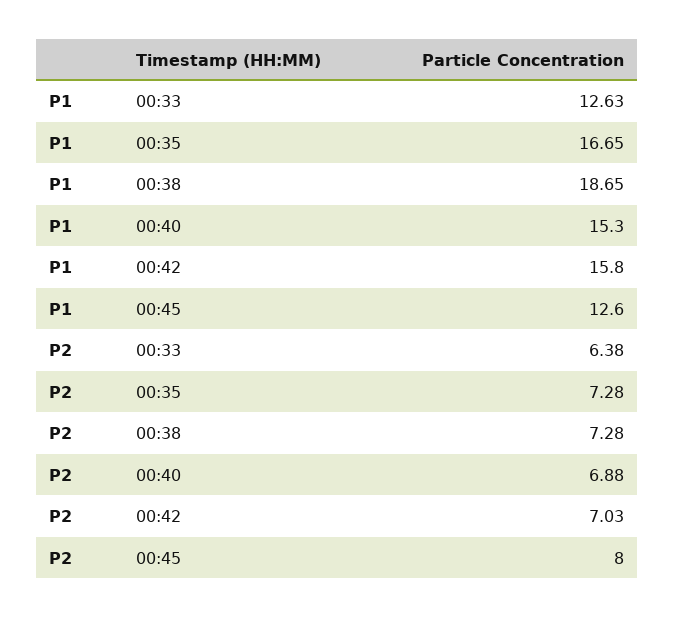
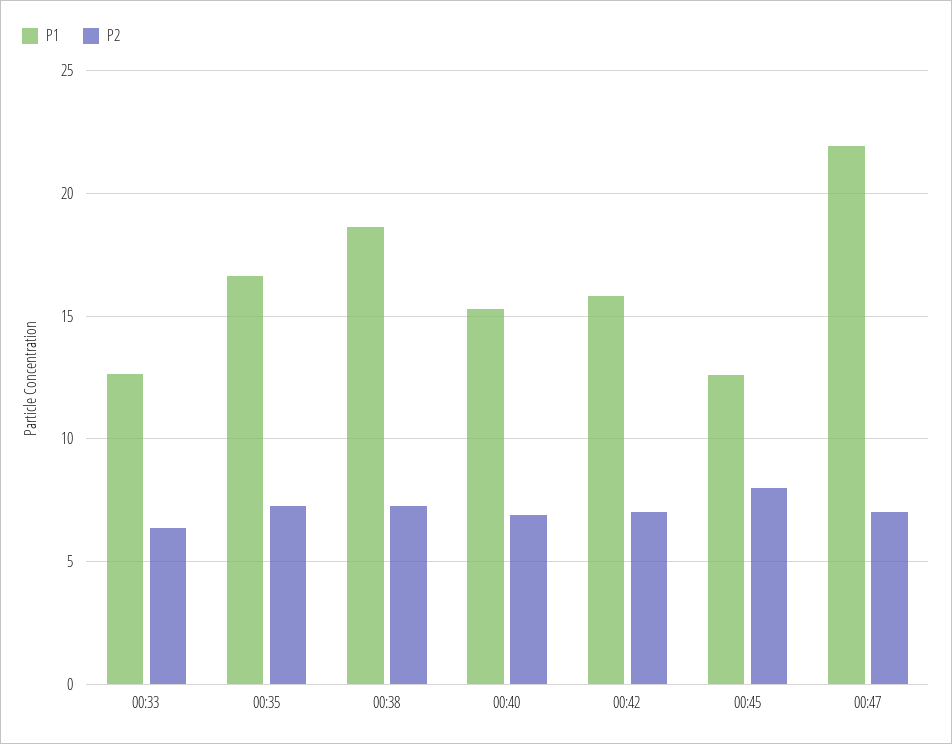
P1, 00:47: none -> 22
P2, 00:47: none -> 7

